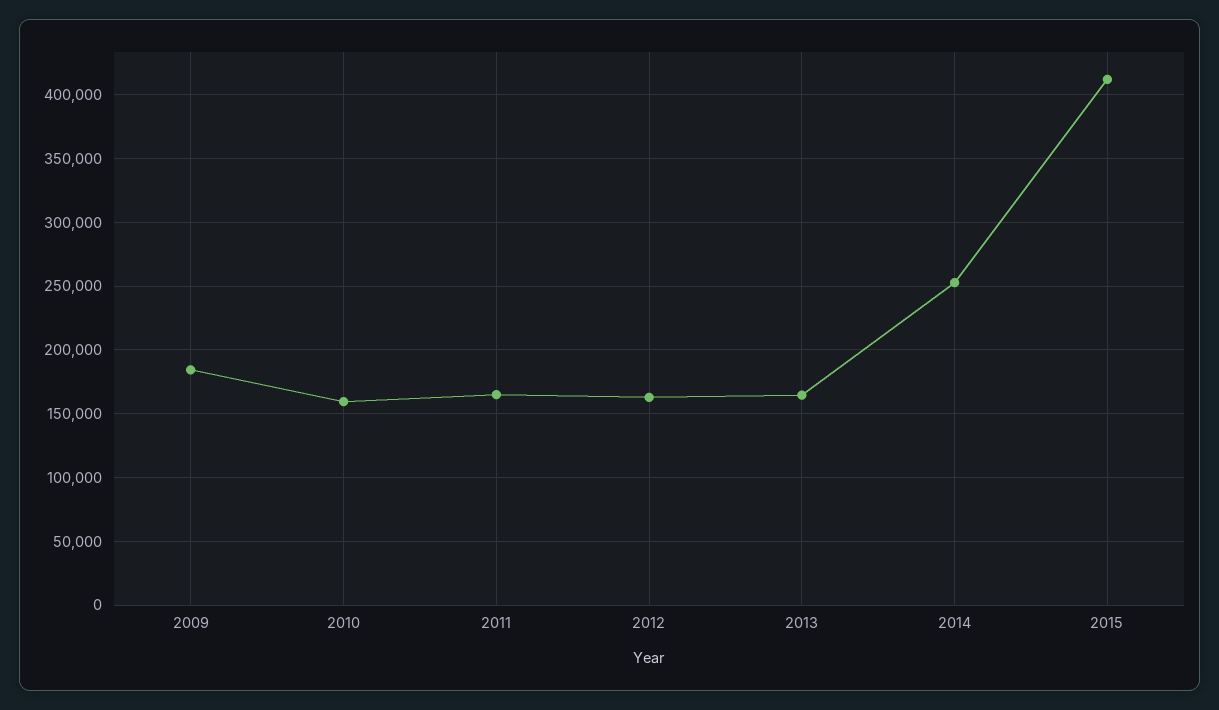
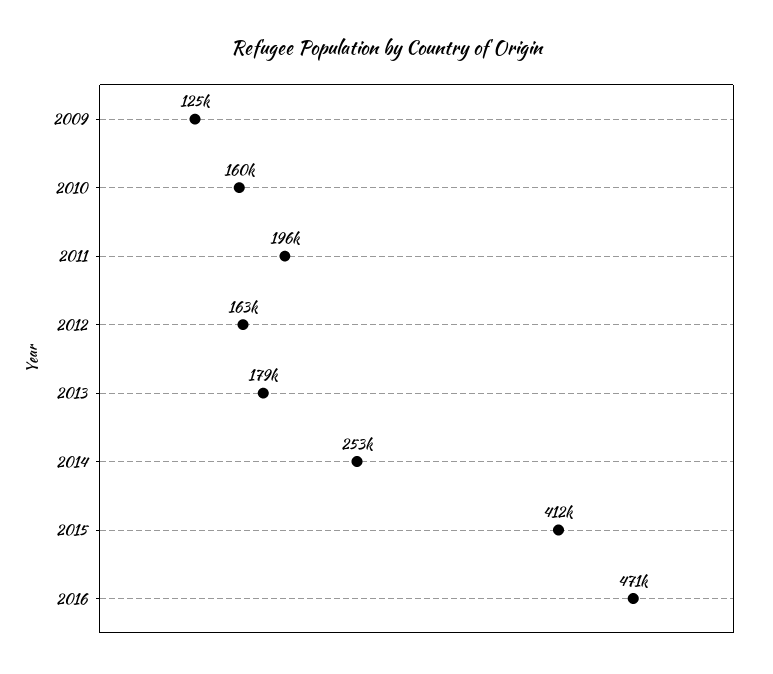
2009: 185000 -> 125000
2011: 165000 -> 196000
2013: 165000 -> 179000
2016: none -> 471000

